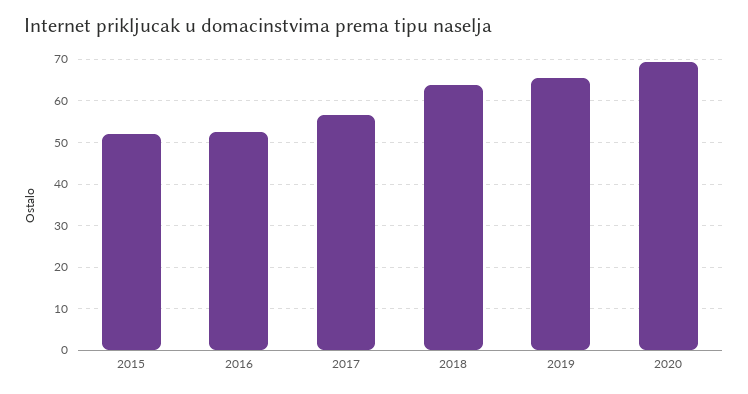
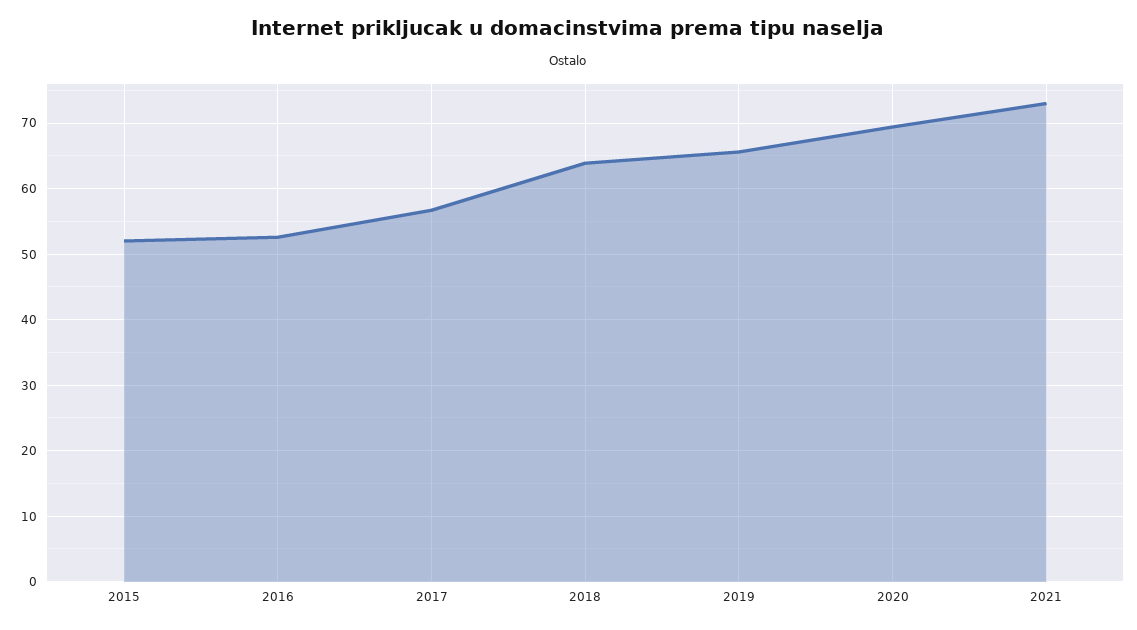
2021: none -> 73

